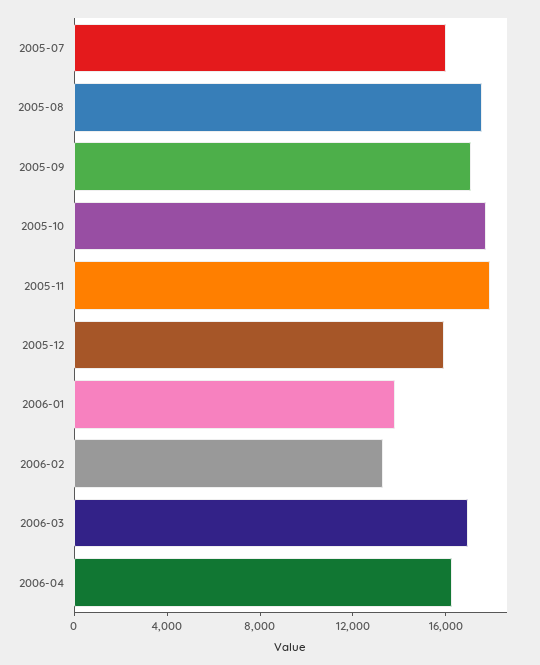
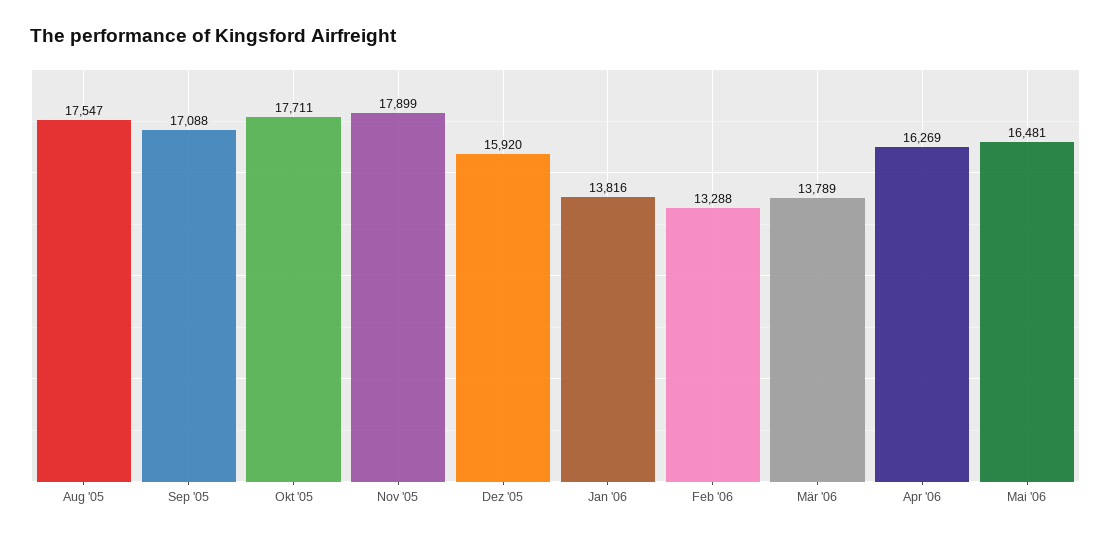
2005-07: 16000 -> none
2006-03: 17000 -> 13789
Mai '06: none -> 16481

